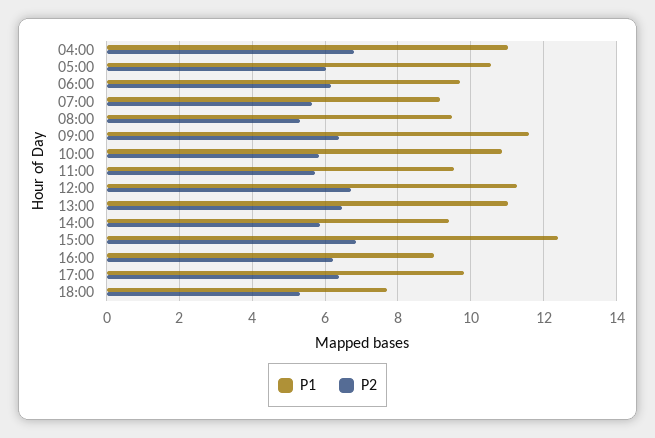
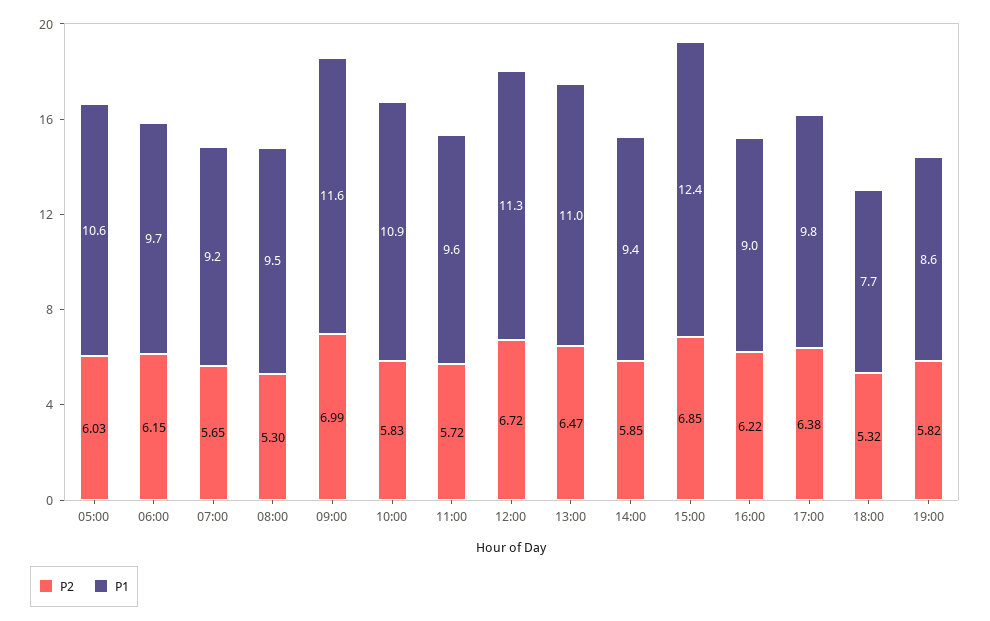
P1, 04:00: 11 -> none
P2, 04:00: 6.8 -> none
P2, 09:00: 6.4 -> 6.99
P2, 19:00: none -> 5.82
P1, 19:00: none -> 8.6

